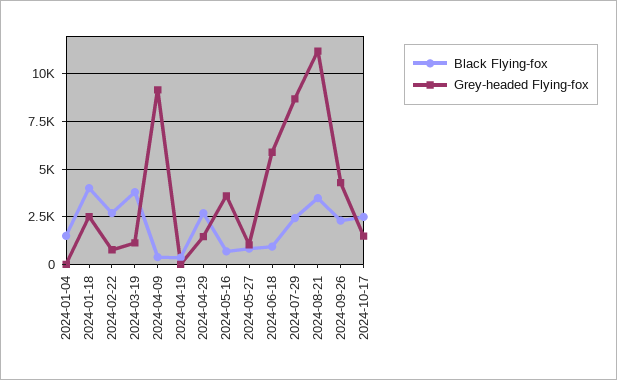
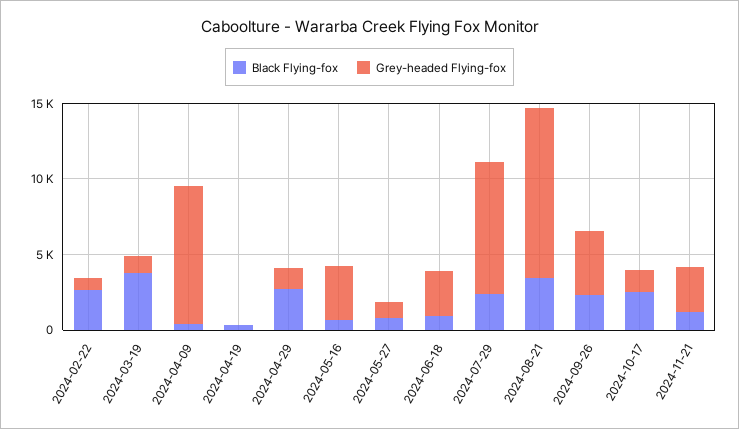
Black Flying-fox, 2024-01-04: 1500 -> none
Grey-headed Flying-fox, 2024-01-04: 0 -> none
Black Flying-fox, 2024-01-18: 4000 -> none
Grey-headed Flying-fox, 2024-01-18: 2500 -> none
Grey-headed Flying-fox, 2024-06-18: 6000 -> 3000
Black Flying-fox, 2024-11-21: none -> 1000
Grey-headed Flying-fox, 2024-11-21: none -> 3000

